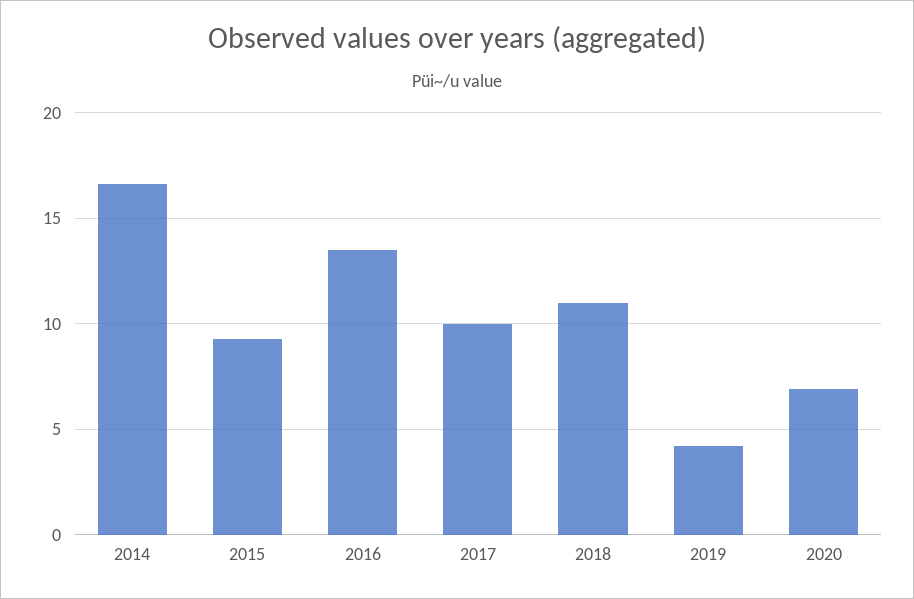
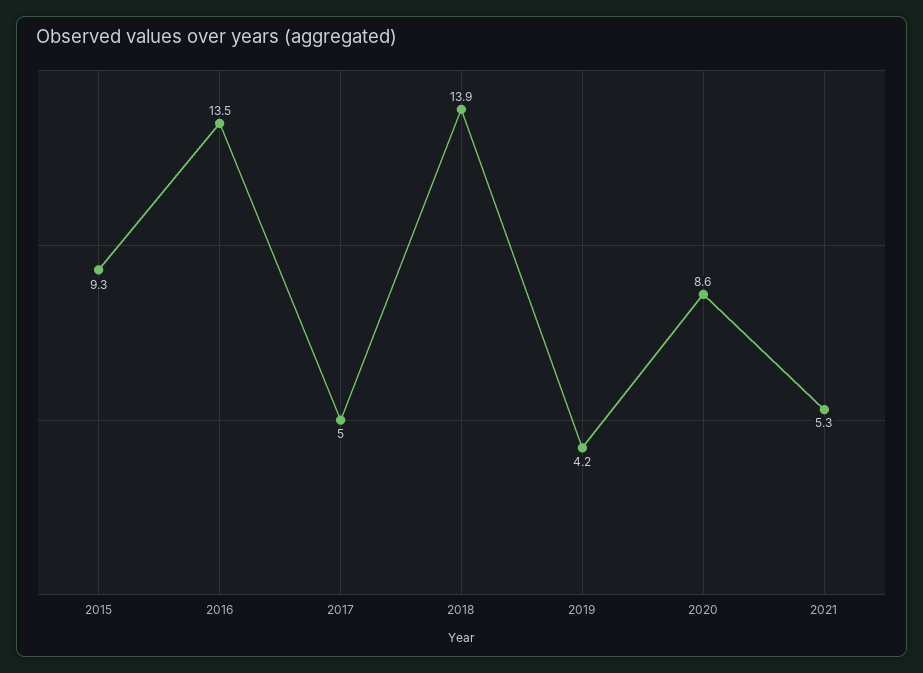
2014: 16.5 -> none
2017: 10 -> 5
2018: 11 -> 13.9
2020: 7 -> 8.6
2021: none -> 5.3

